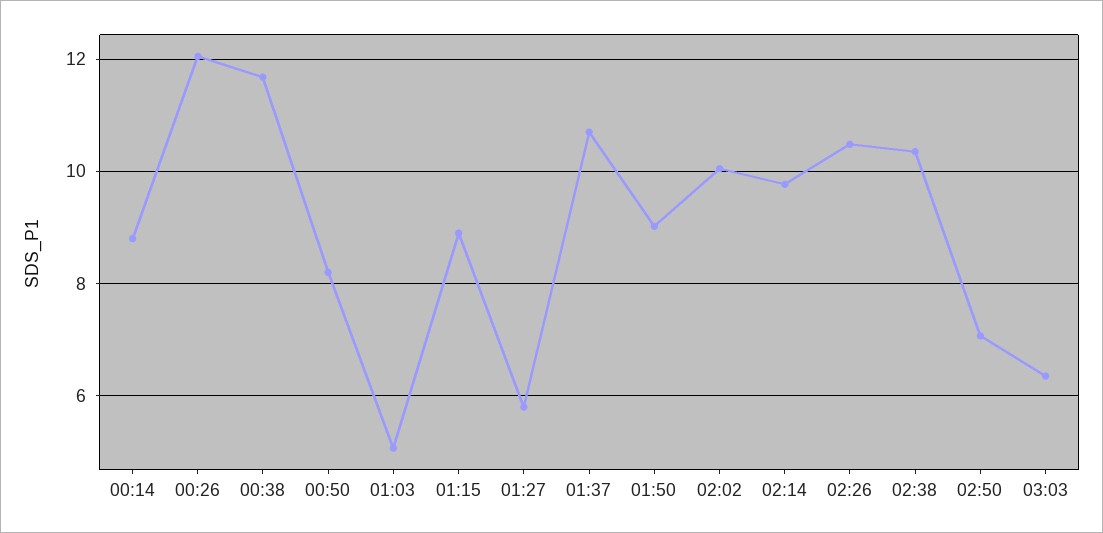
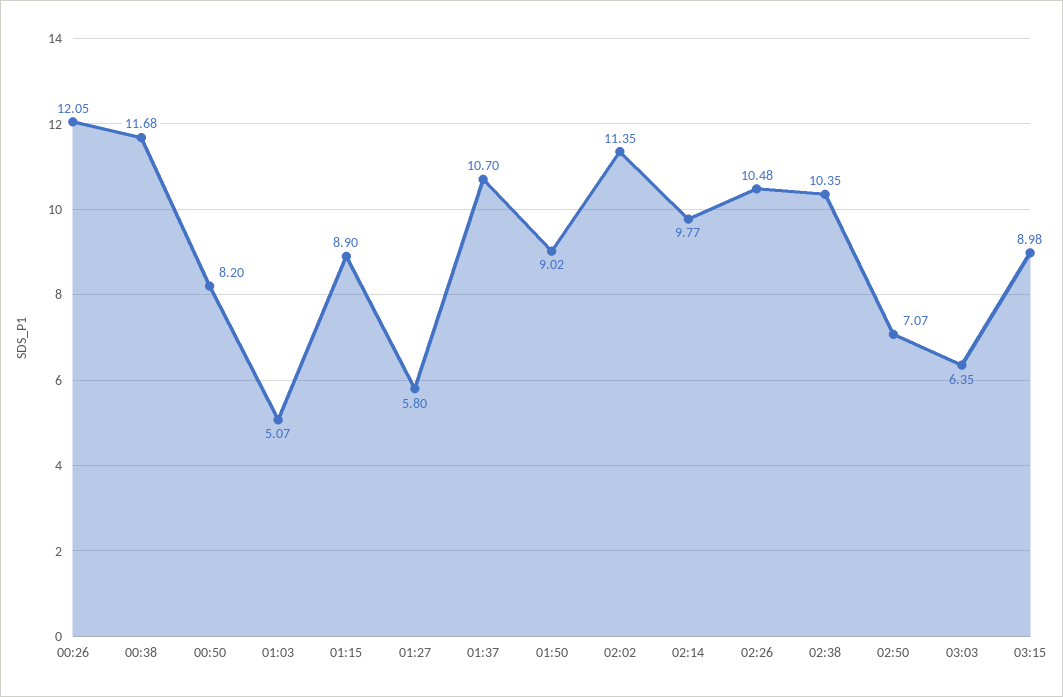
00:14: 8.8 -> none
02:02: 10 -> 11.35
03:15: none -> 8.98

